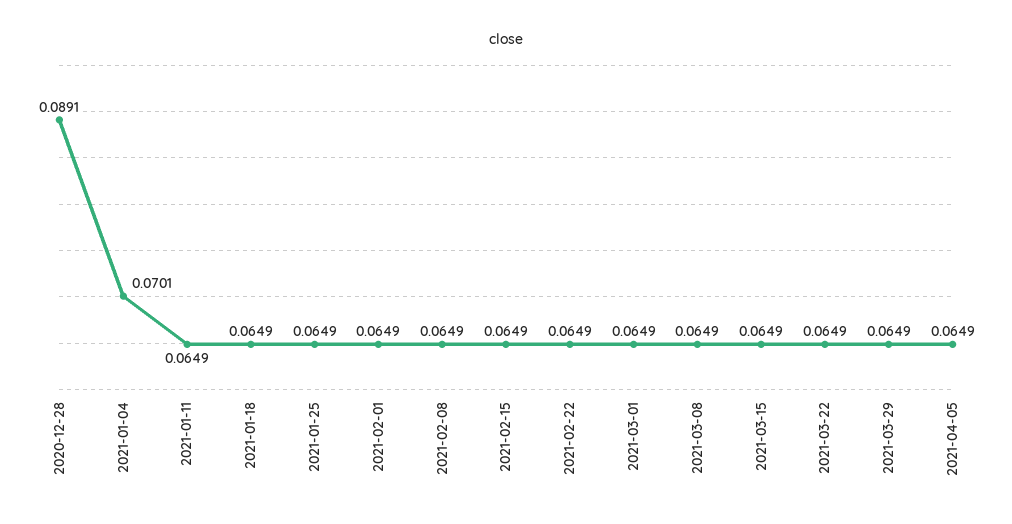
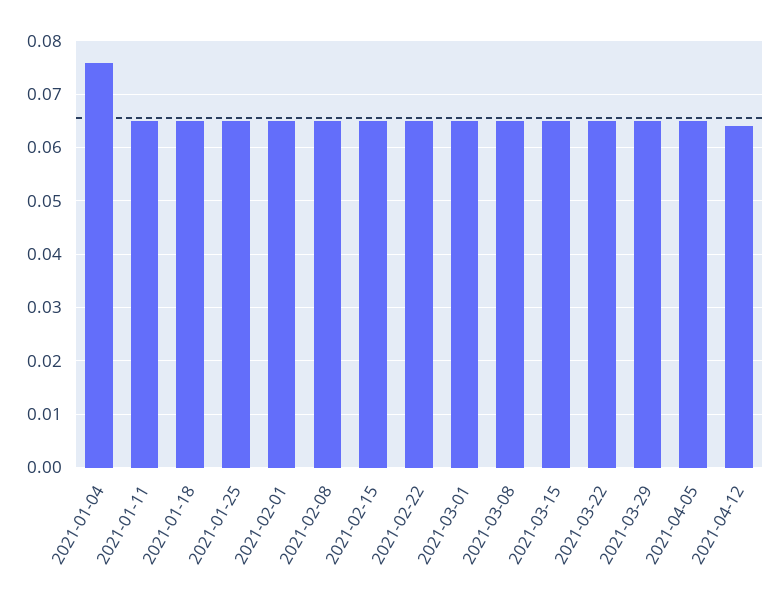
2020-12-28: 0.0891 -> none
2021-01-04: 0.0701 -> 0.076
2021-04-12: none -> 0.064

